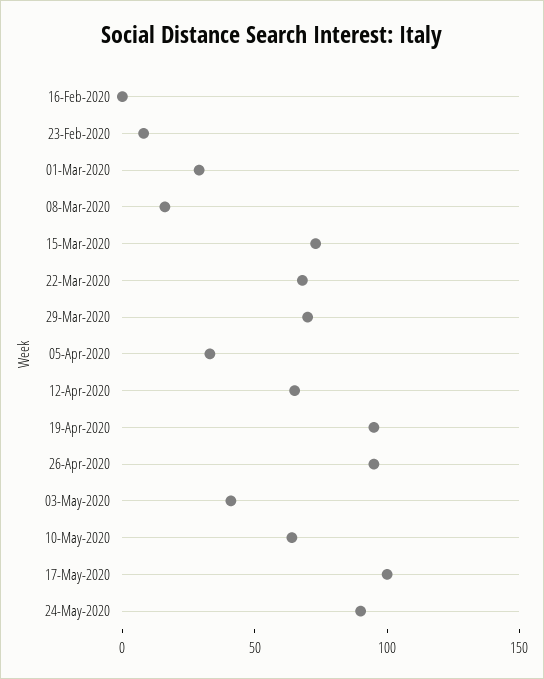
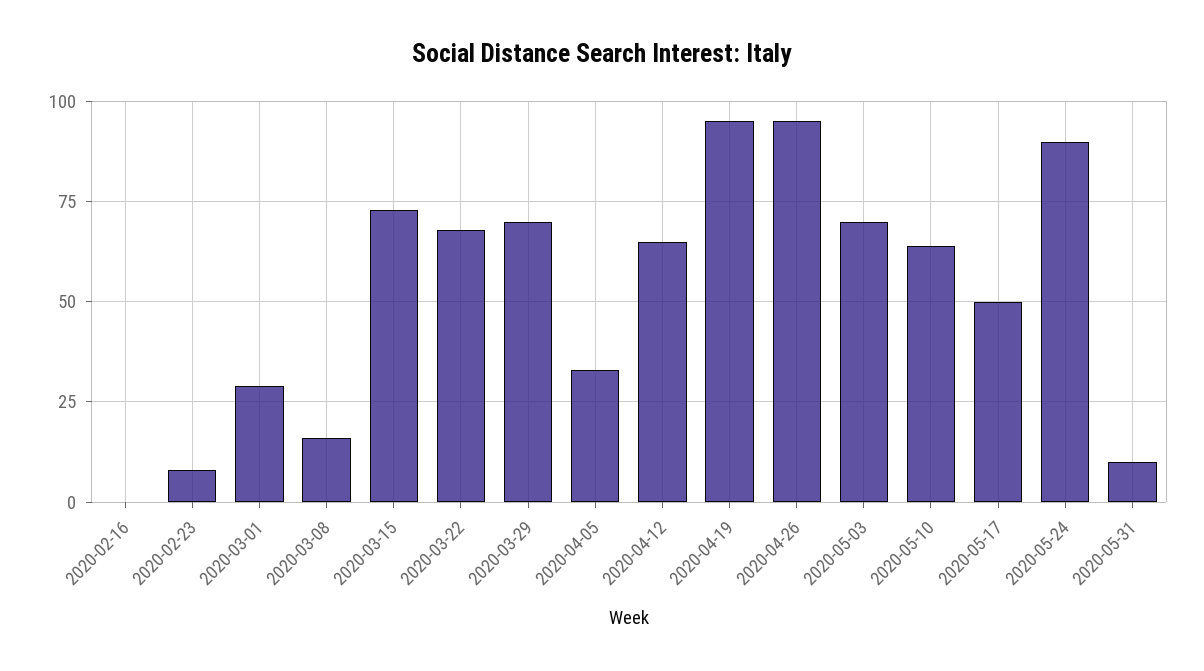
03-May-2020: 40 -> 70
17-May-2020: 100 -> 50
2020-05-31: none -> 10

